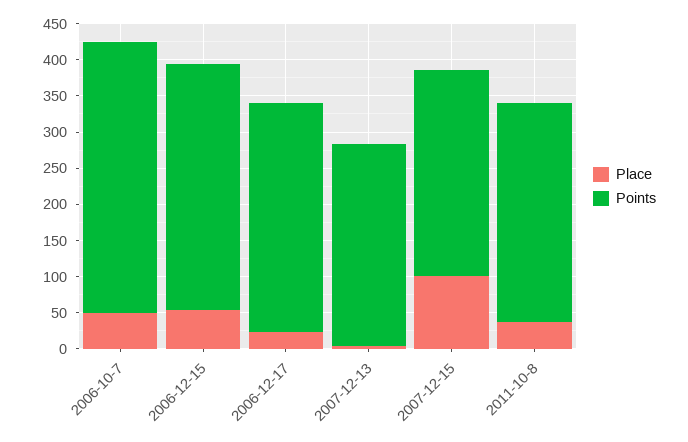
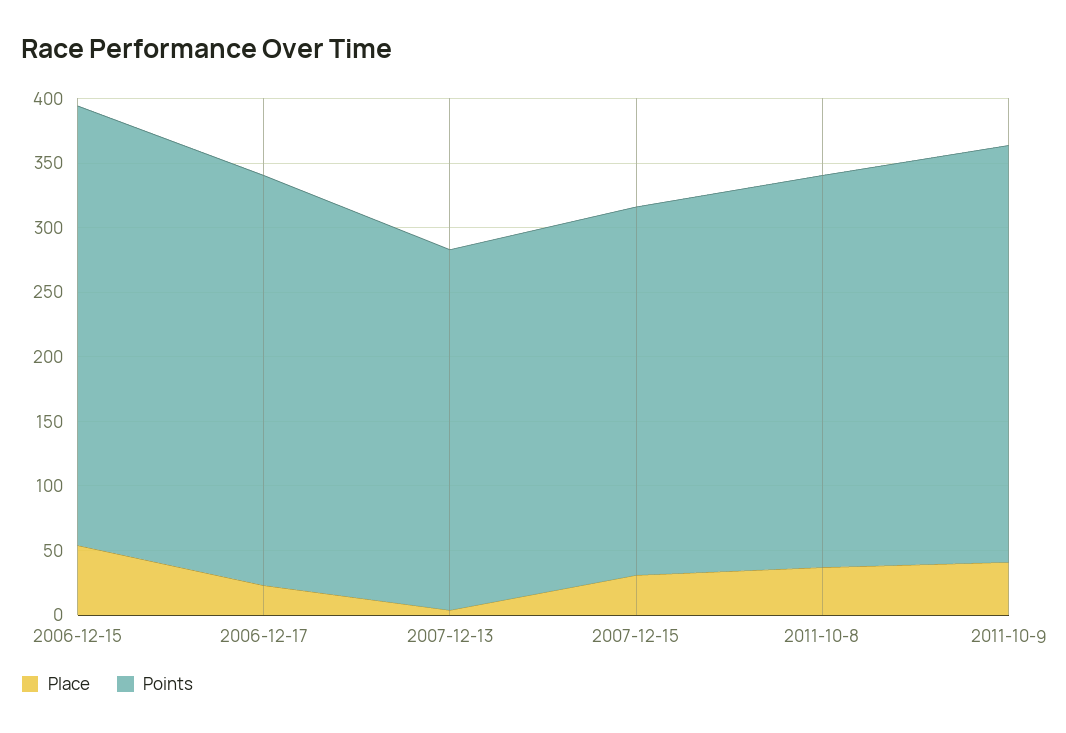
Place, 2006-10-7: 50 -> none
Points, 2006-10-7: 375 -> none
Place, 2007-12-15: 100 -> 30
Place, 2011-10-9: none -> 40
Points, 2011-10-9: none -> 320

